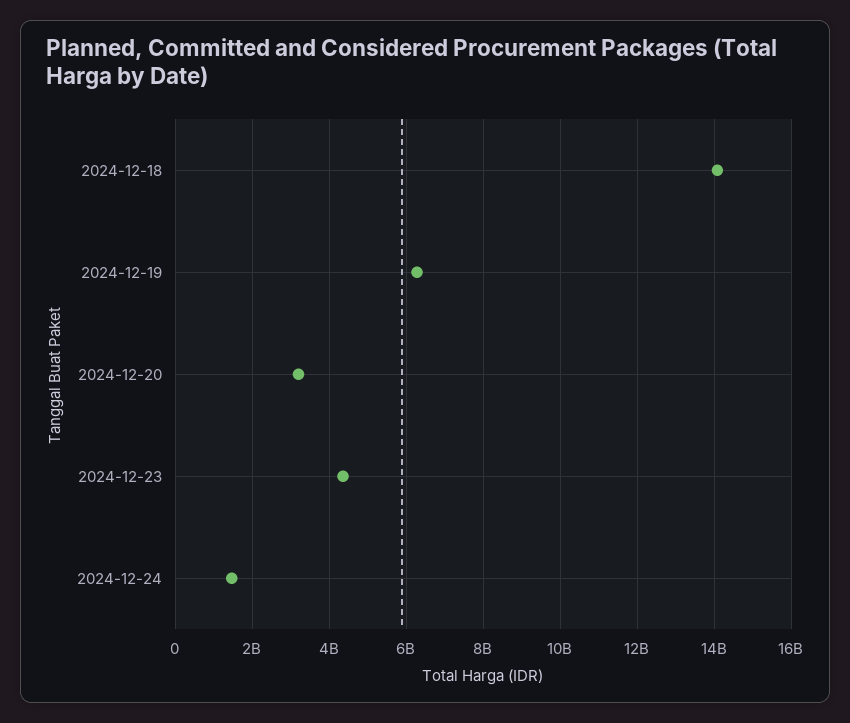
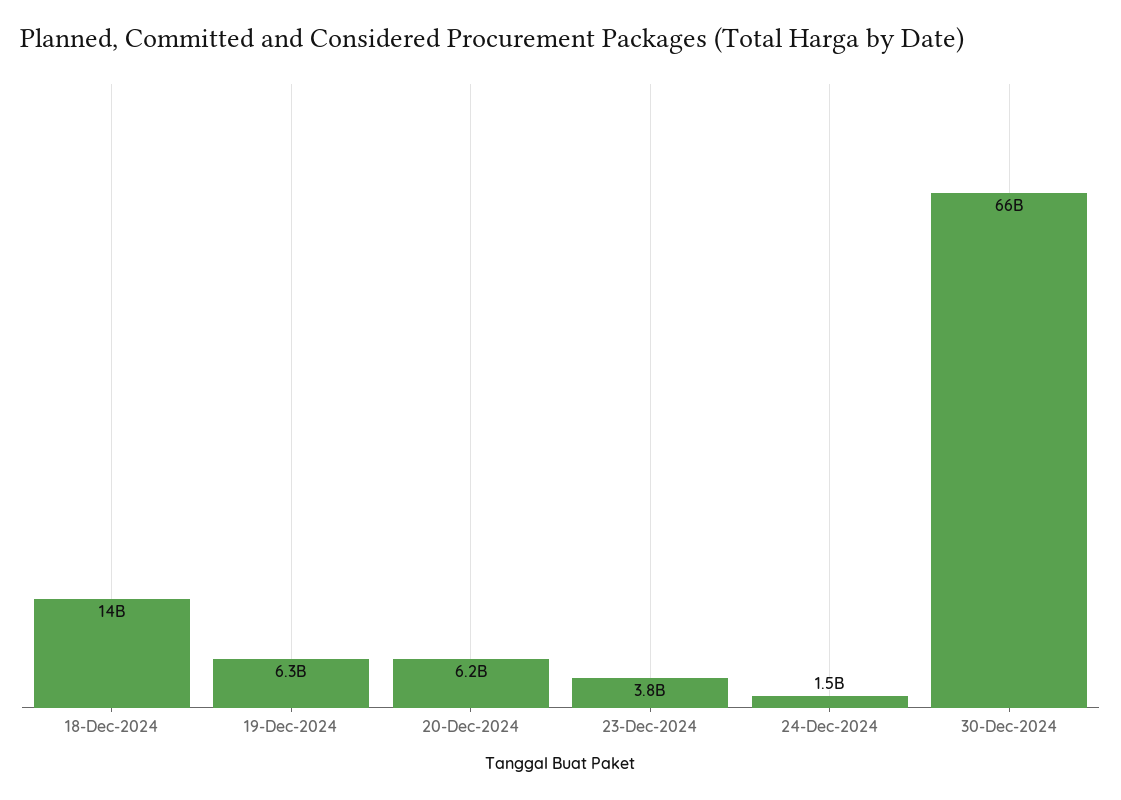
2024-12-20: 3200000000 -> 6200000000
2024-12-23: 4400000000 -> 3800000000
30-Dec-2024: none -> 66000000000

